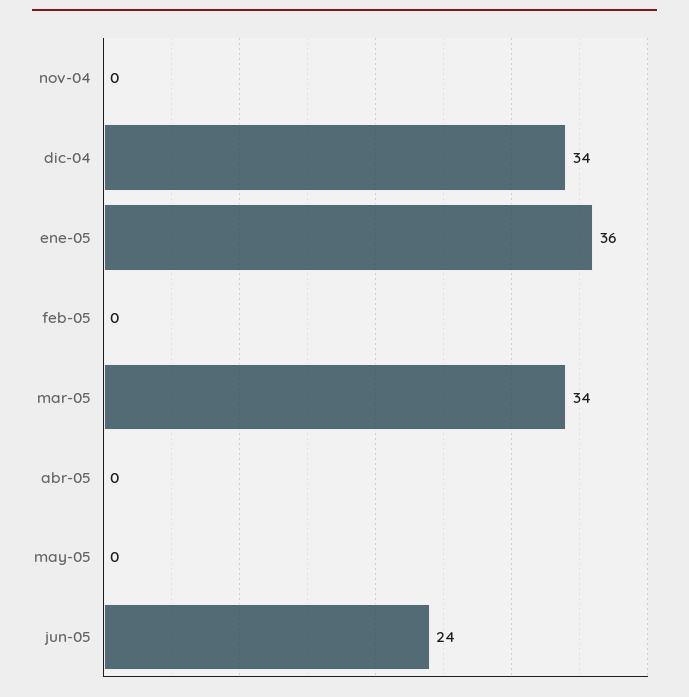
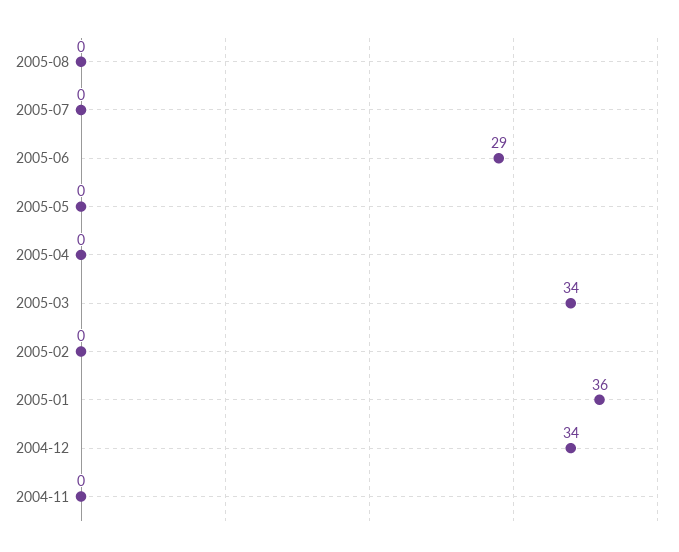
jun-05: 24 -> 29
2005-08: none -> 0
2005-07: none -> 0

